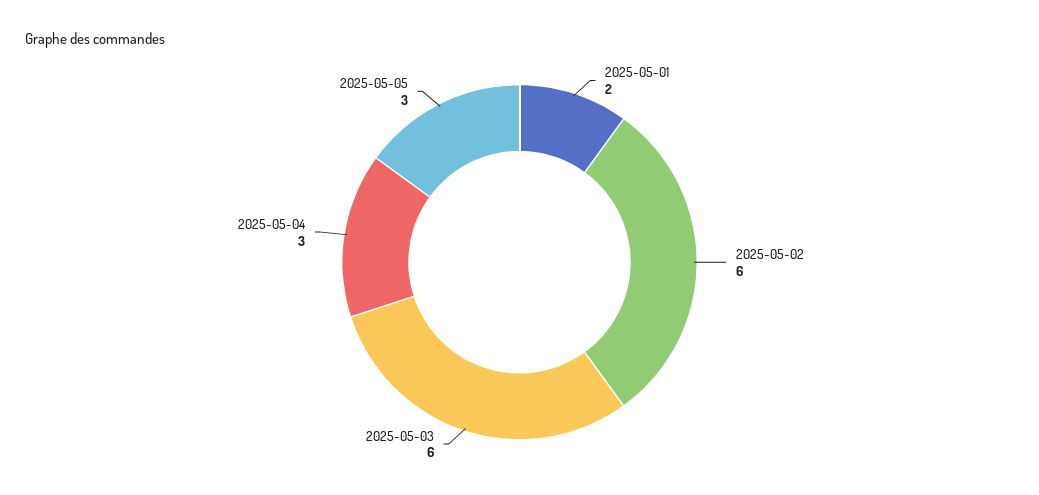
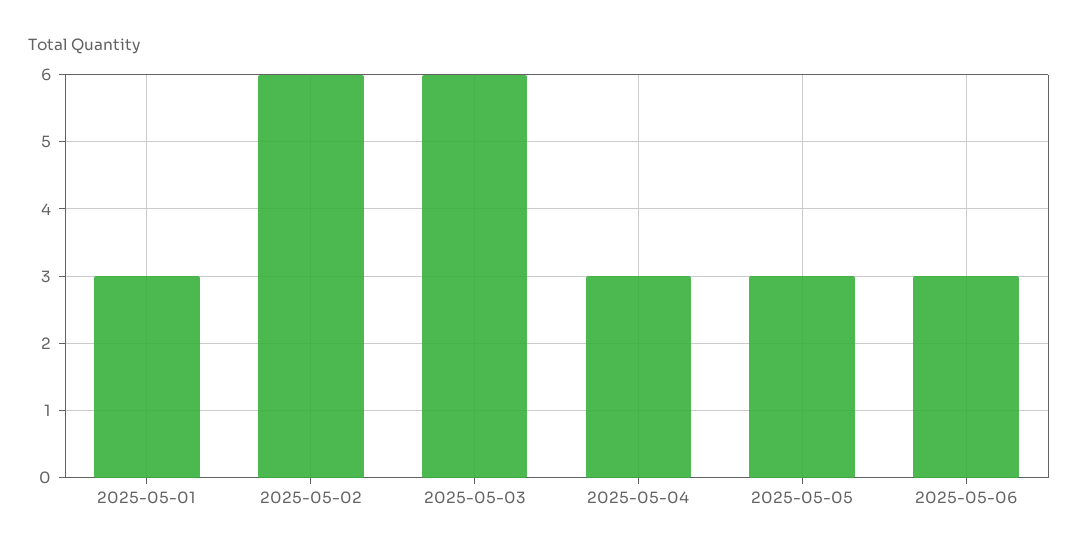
2025-05-01: 2 -> 3
2025-05-06: none -> 3

